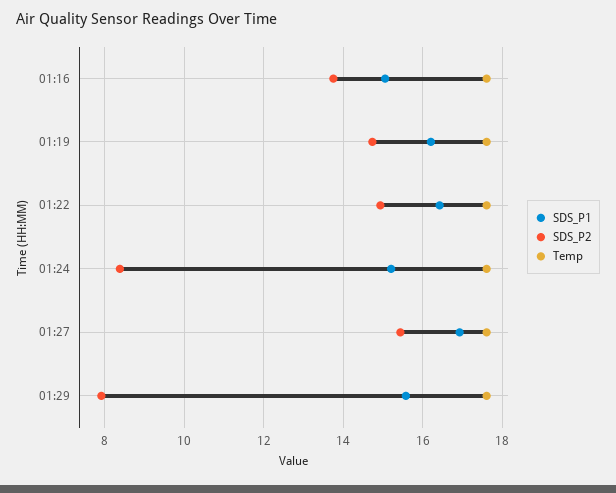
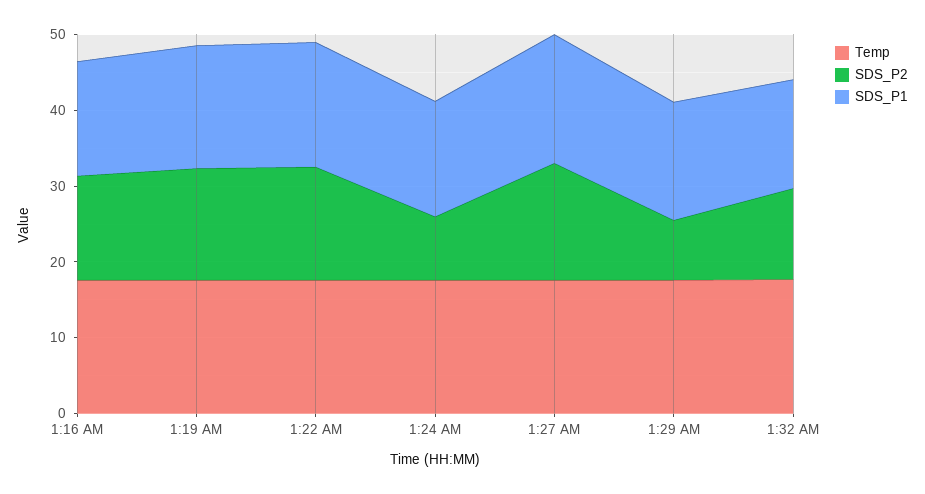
Temp, 1:32 AM: none -> 18
SDS_P2, 1:32 AM: none -> 12
SDS_P1, 1:32 AM: none -> 14

